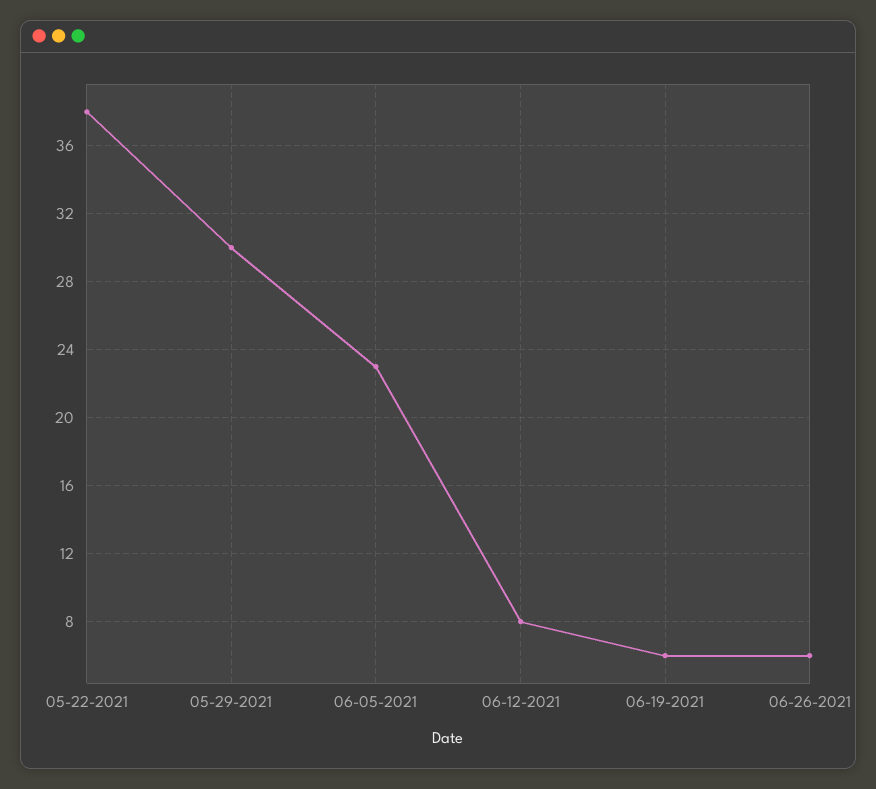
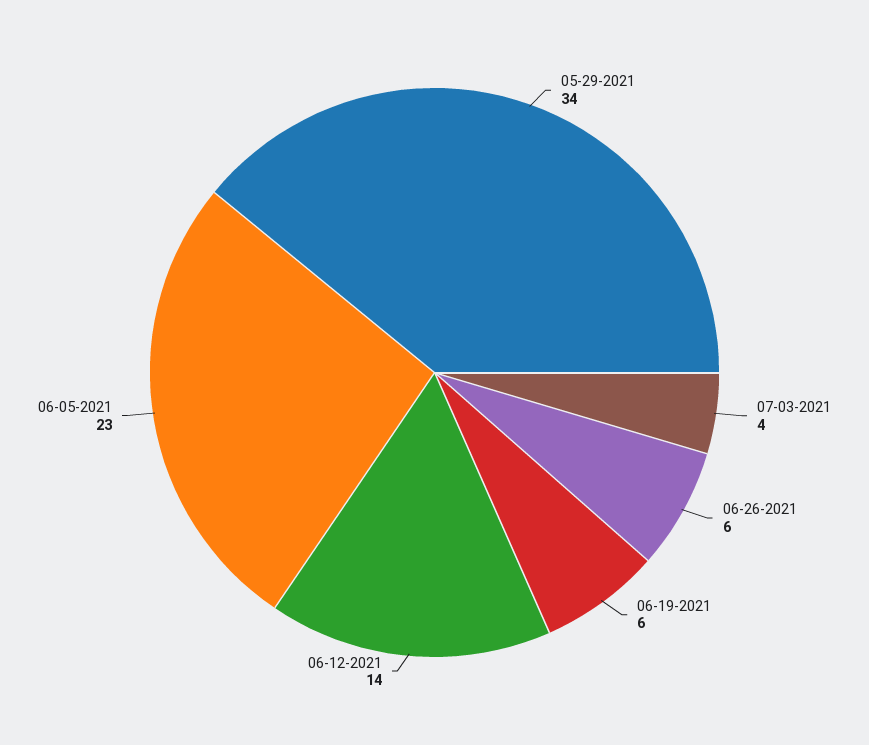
05-22-2021: 38 -> none
05-29-2021: 30 -> 34
06-12-2021: 8 -> 14
07-03-2021: none -> 4

